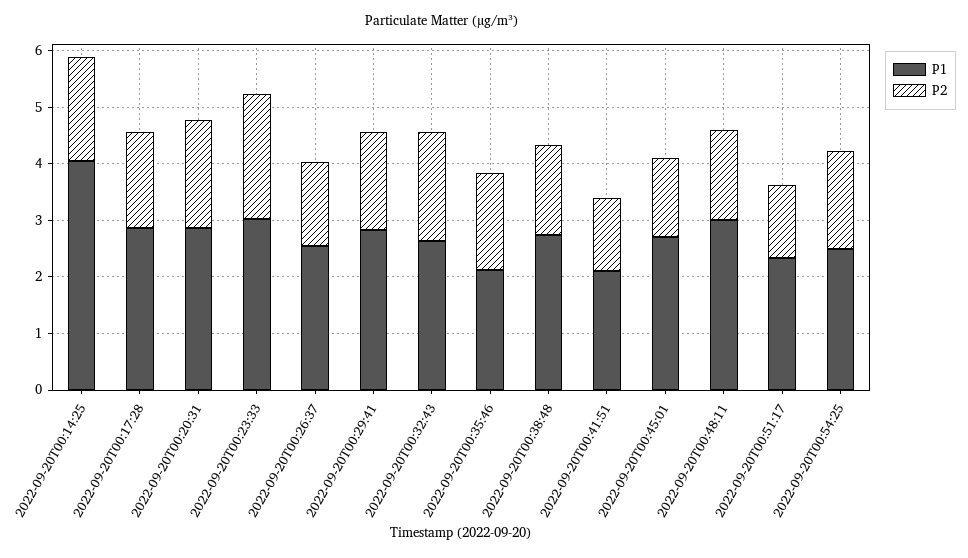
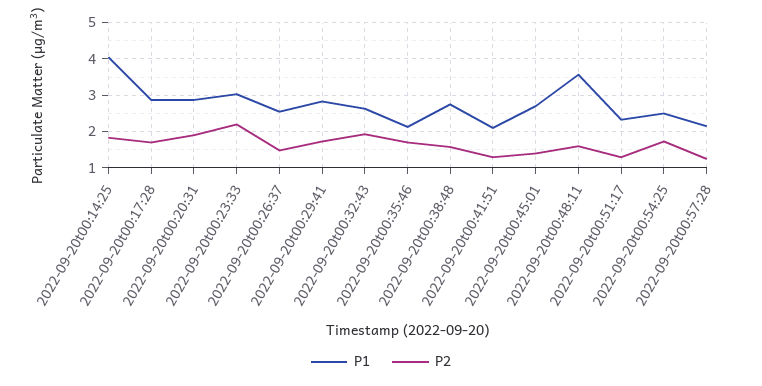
P1, 2022-09-20T00:48:11: 3 -> 3.6
P1, 2022-09-20t00:57:28: none -> 2.2
P2, 2022-09-20t00:57:28: none -> 1.2

